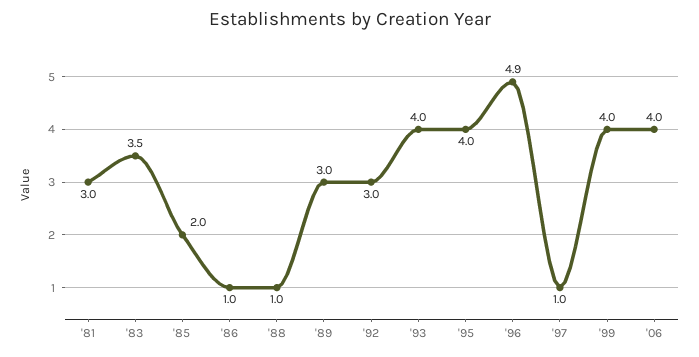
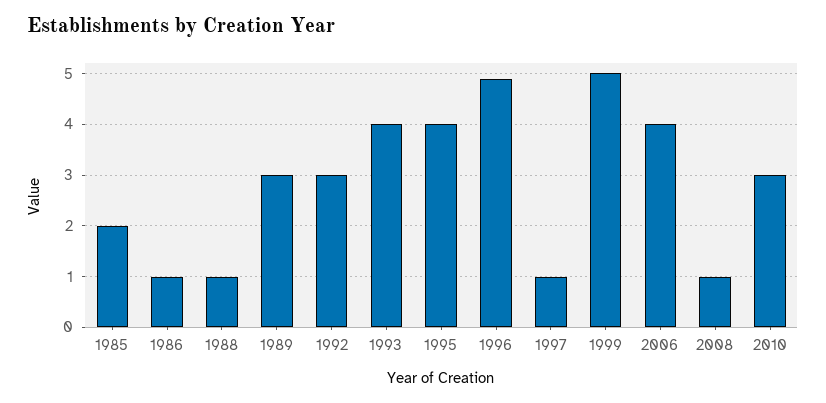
'81: 3 -> none
'83: 3.5 -> none
'99: 4 -> 5
2008: none -> 1
2010: none -> 3

